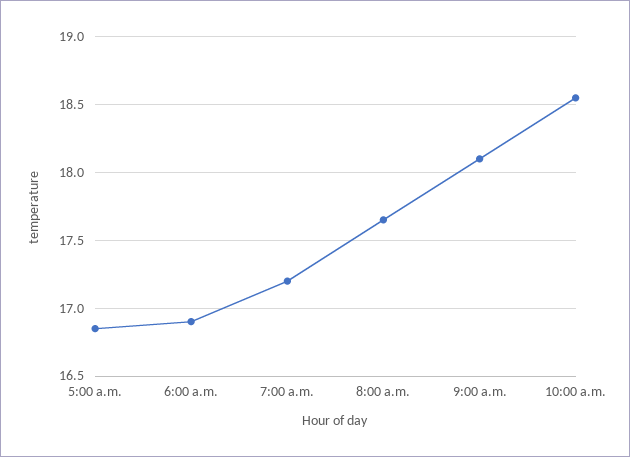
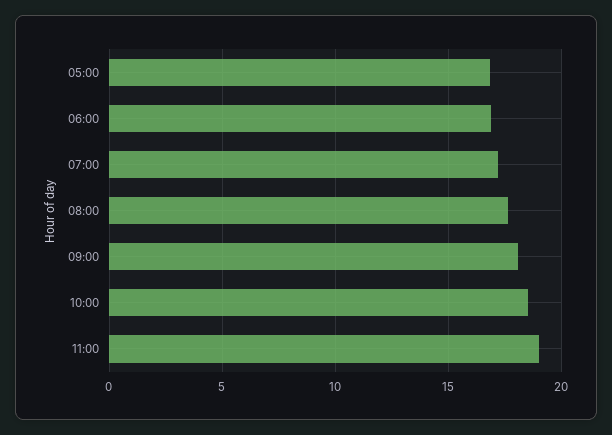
11:00: none -> 19

